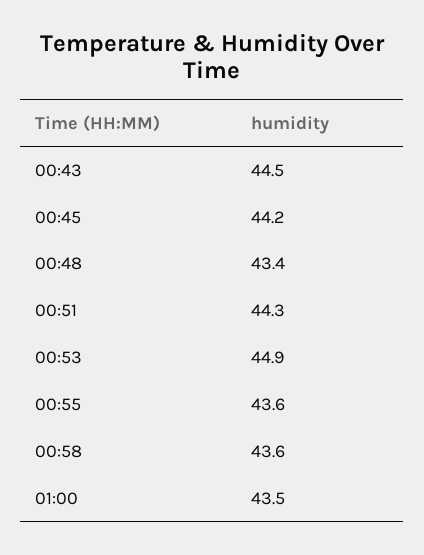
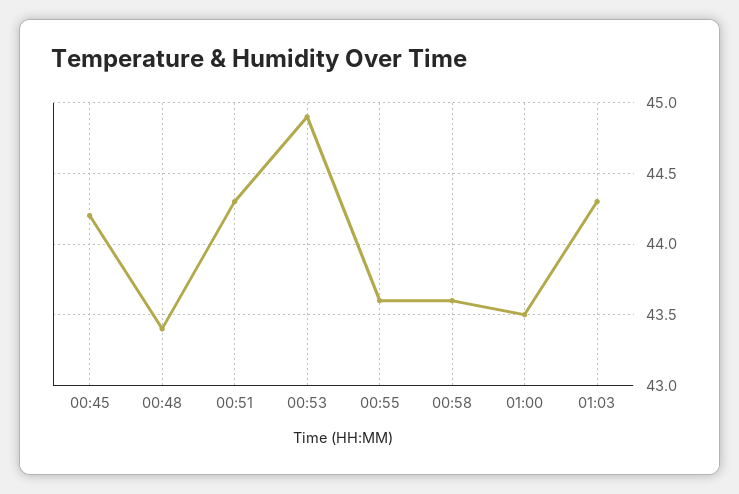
00:43: 44.5 -> none
01:03: none -> 44.3

